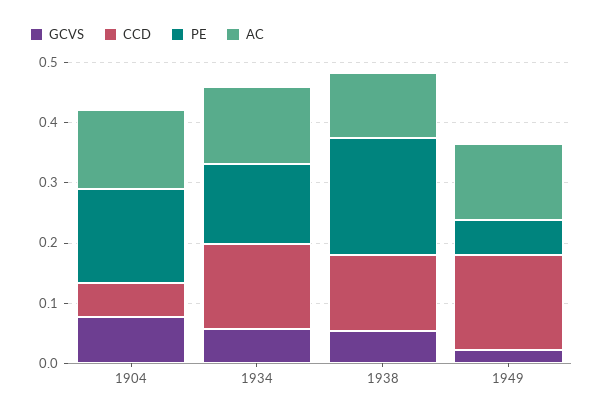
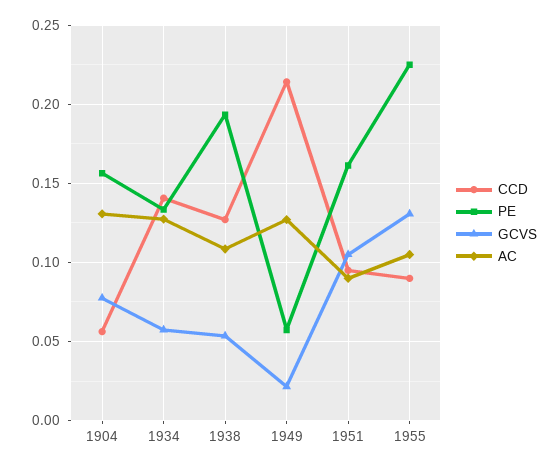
CCD, 1949: 0.16 -> 0.215
CCD, 1951: none -> 0.095
PE, 1951: none -> 0.16
GCVS, 1951: none -> 0.105
AC, 1951: none -> 0.09
CCD, 1955: none -> 0.09
PE, 1955: none -> 0.225
GCVS, 1955: none -> 0.13
AC, 1955: none -> 0.105

